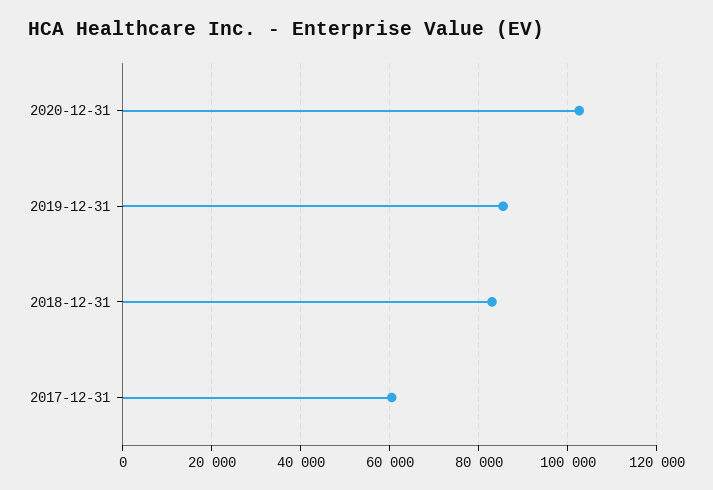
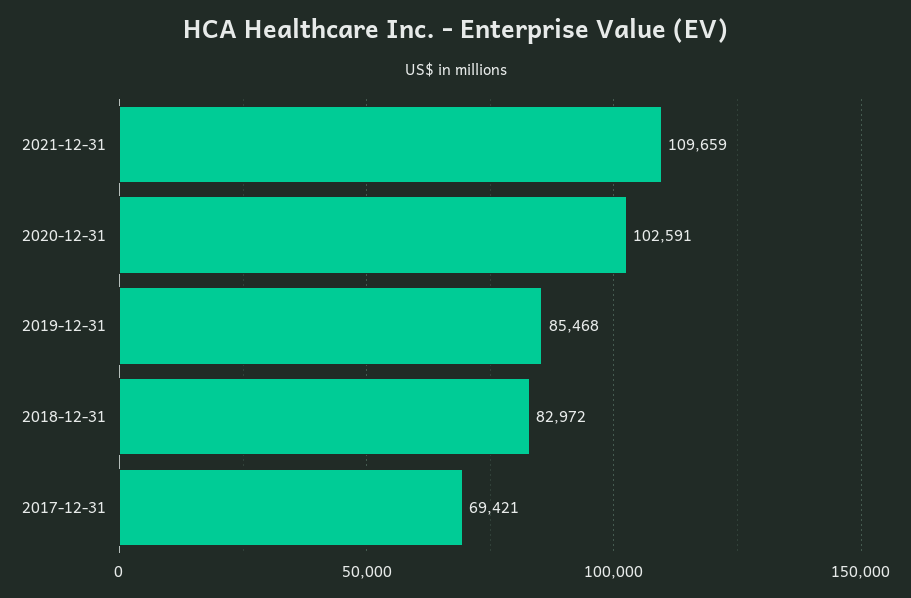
2017-12-31: 60000 -> 69421
2021-12-31: none -> 109659

